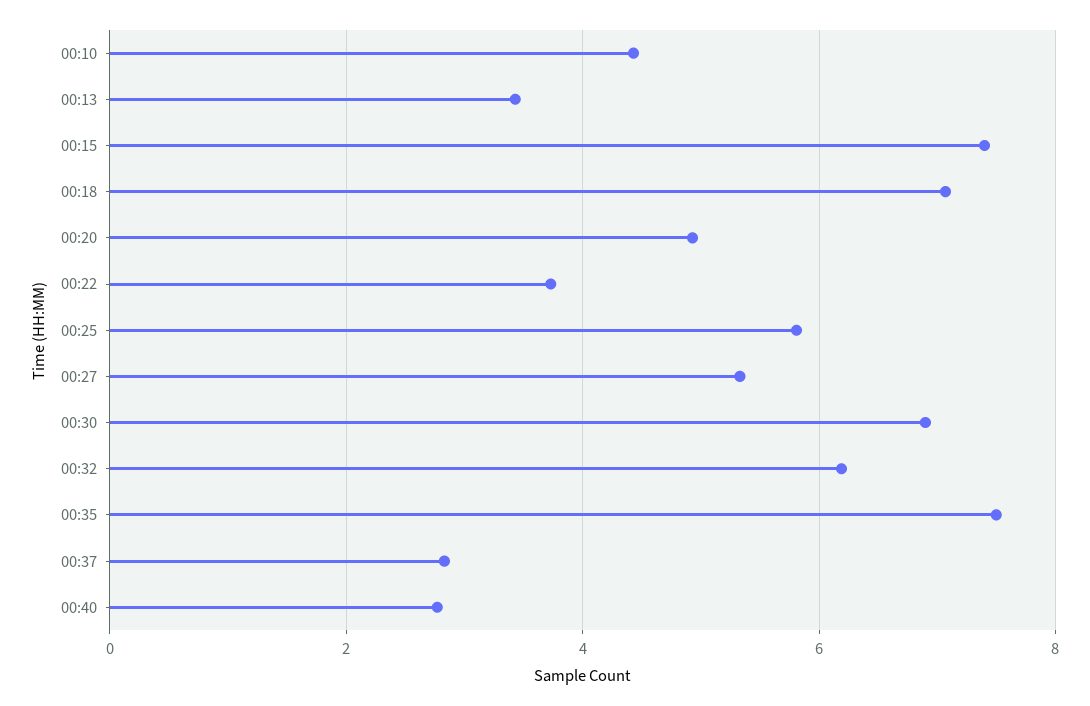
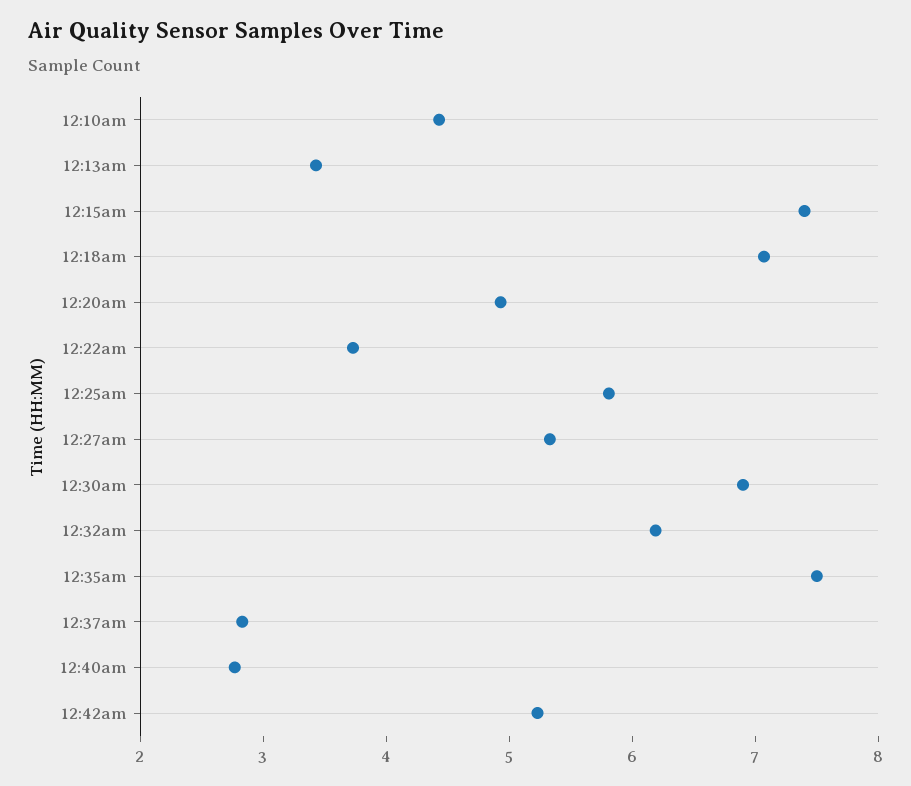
12:42am: none -> 5.2

